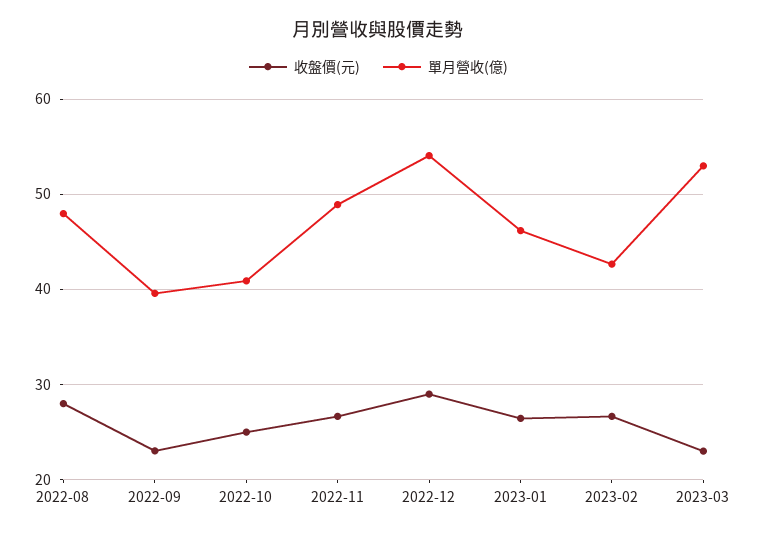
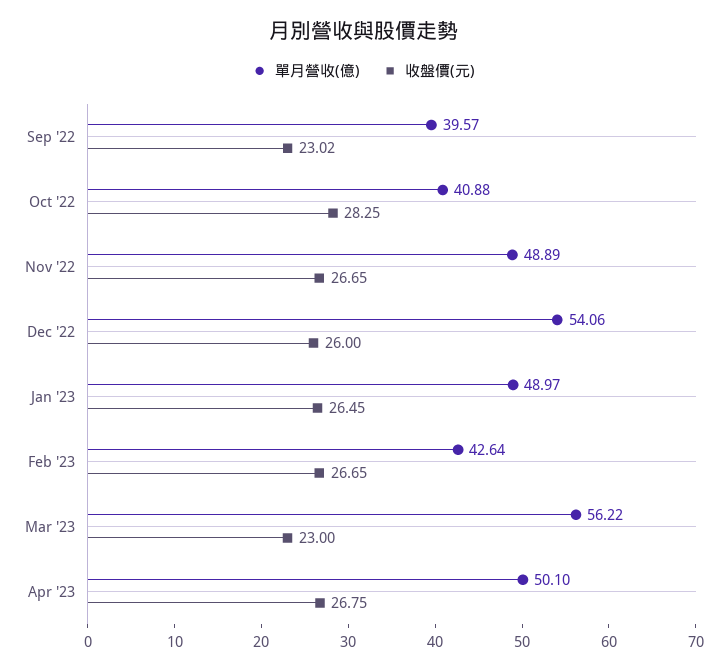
收盤價(元), 2022-08: 28 -> none
單月營收(億), 2022-08: 48 -> none
收盤價(元), 2022-10: 25 -> 28.25
收盤價(元), 2022-12: 29 -> 26
單月營收(億), 2023-01: 46 -> 48.97
單月營收(億), 2023-03: 53 -> 56.22
單月營收(億), Apr '23: none -> 50.1
收盤價(元), Apr '23: none -> 26.75

